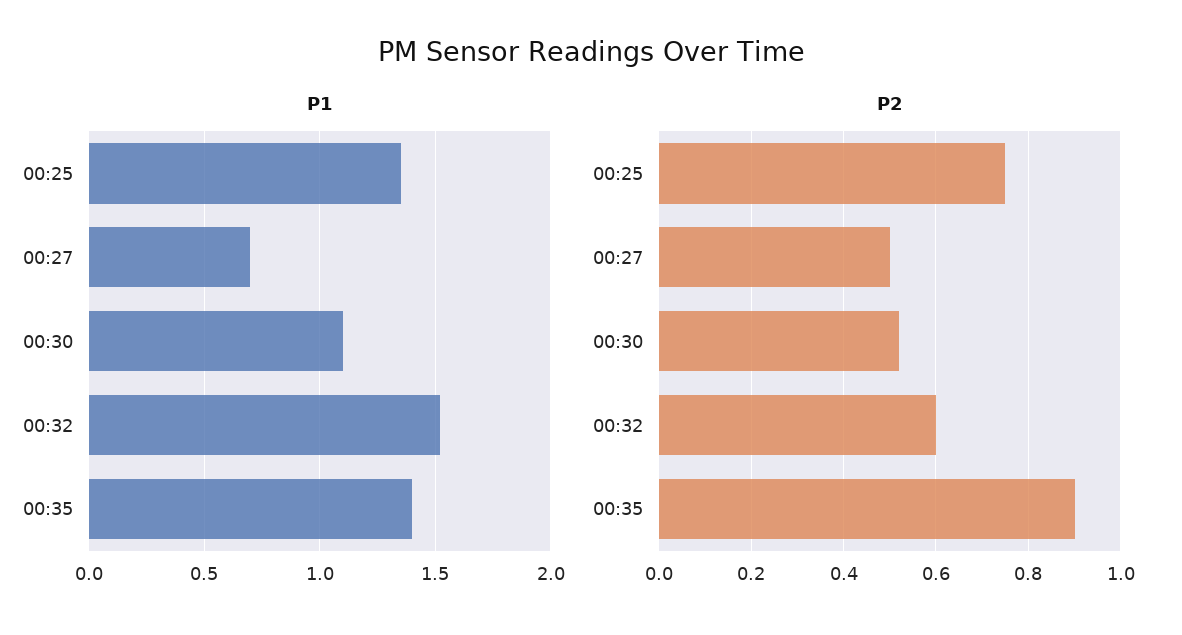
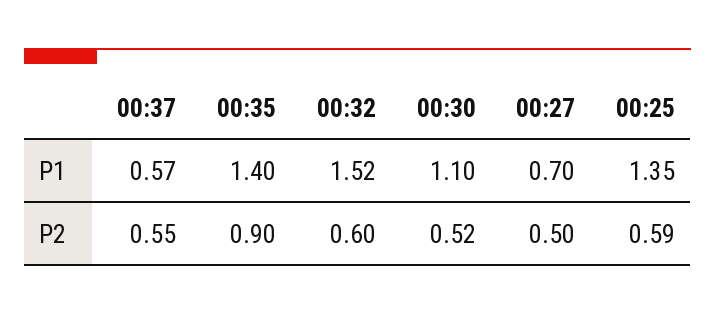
P2, 00:25: 0.75 -> 0.59
P1, 00:37: none -> 0.57
P2, 00:37: none -> 0.55

